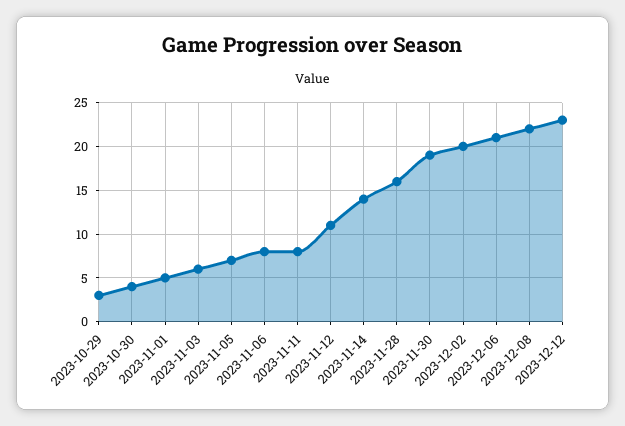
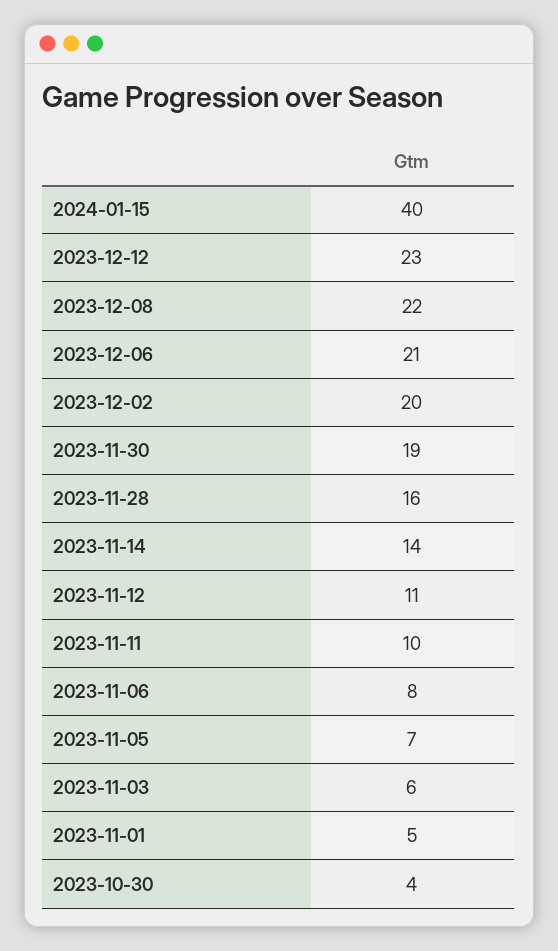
2023-10-29: 3 -> none
2023-11-11: 8 -> 10
2024-01-15: none -> 40

